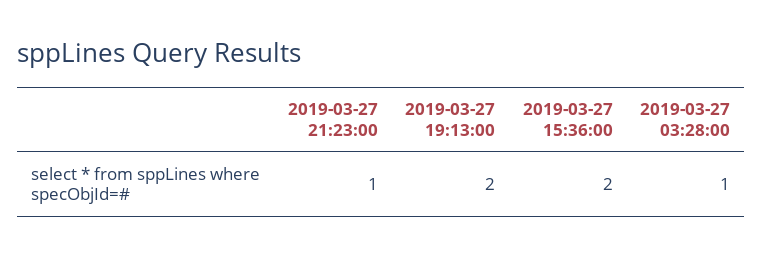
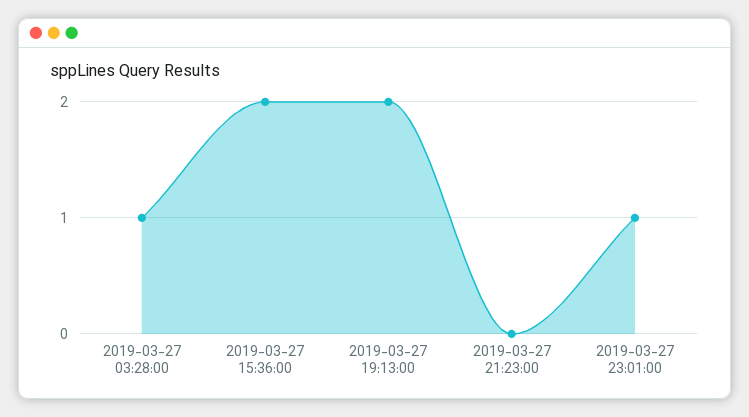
2019-03-27 21:23:00: 1 -> 0
2019-03-27 23:01:00: none -> 1

